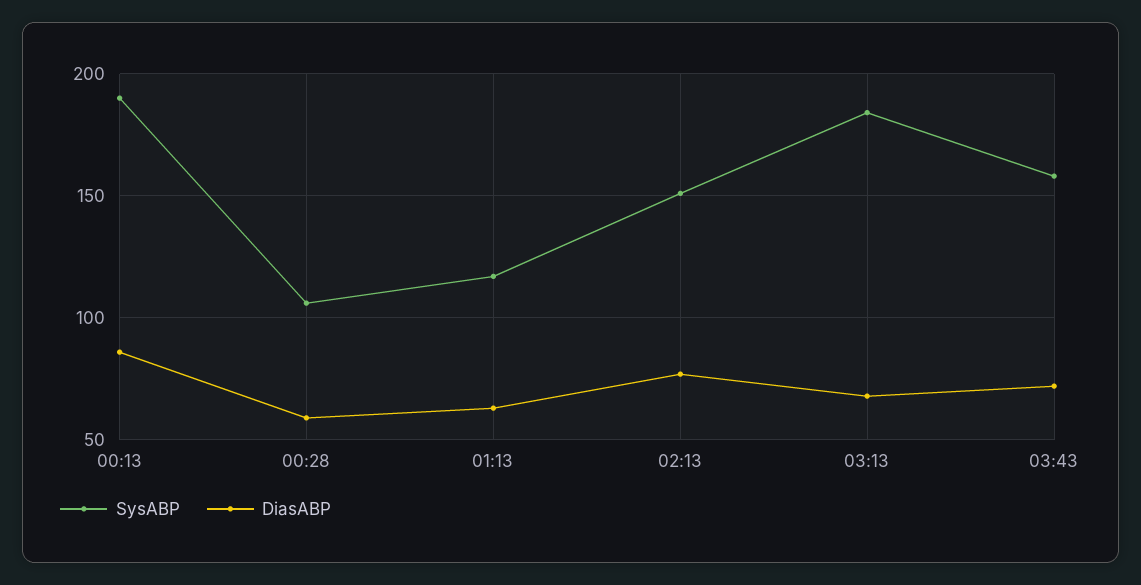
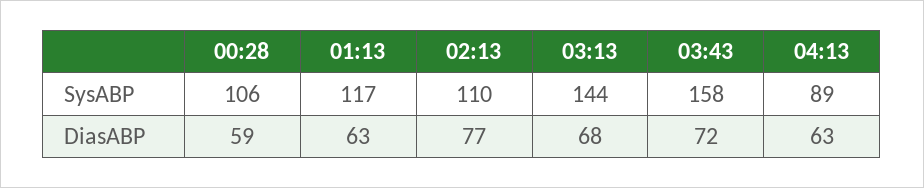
SysABP, 00:13: 190 -> none
DiasABP, 00:13: 85 -> none
SysABP, 02:13: 150 -> 110
SysABP, 03:13: 185 -> 144
SysABP, 04:13: none -> 89
DiasABP, 04:13: none -> 63

